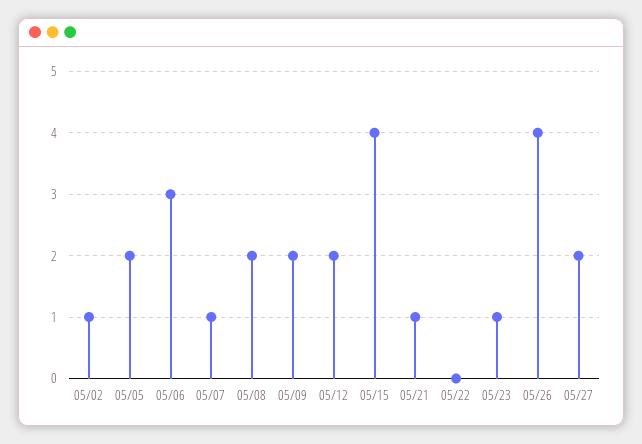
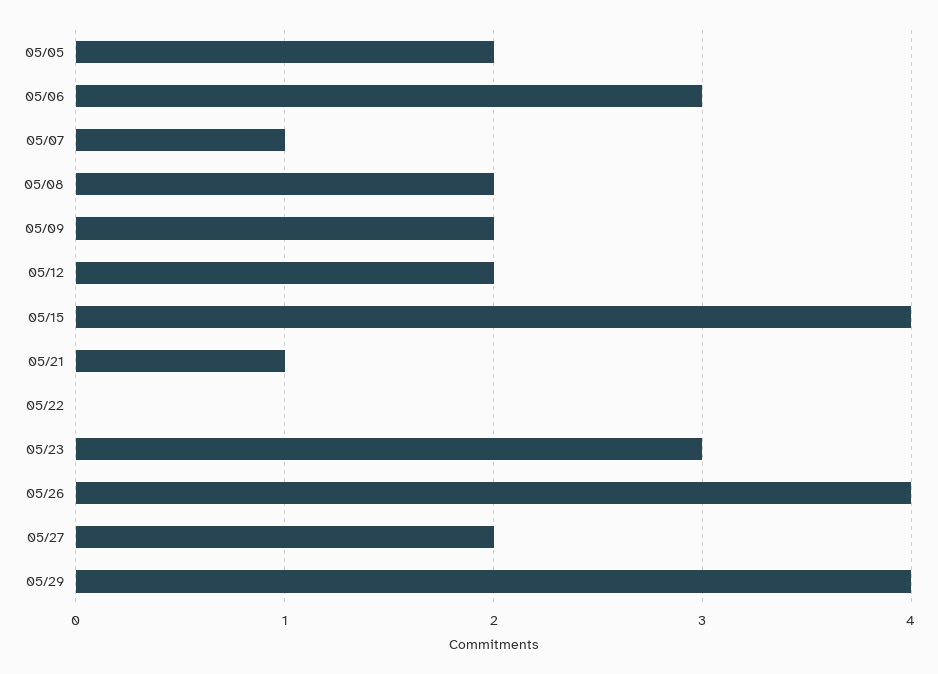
05/02: 1 -> none
05/23: 1 -> 3
05/29: none -> 4

